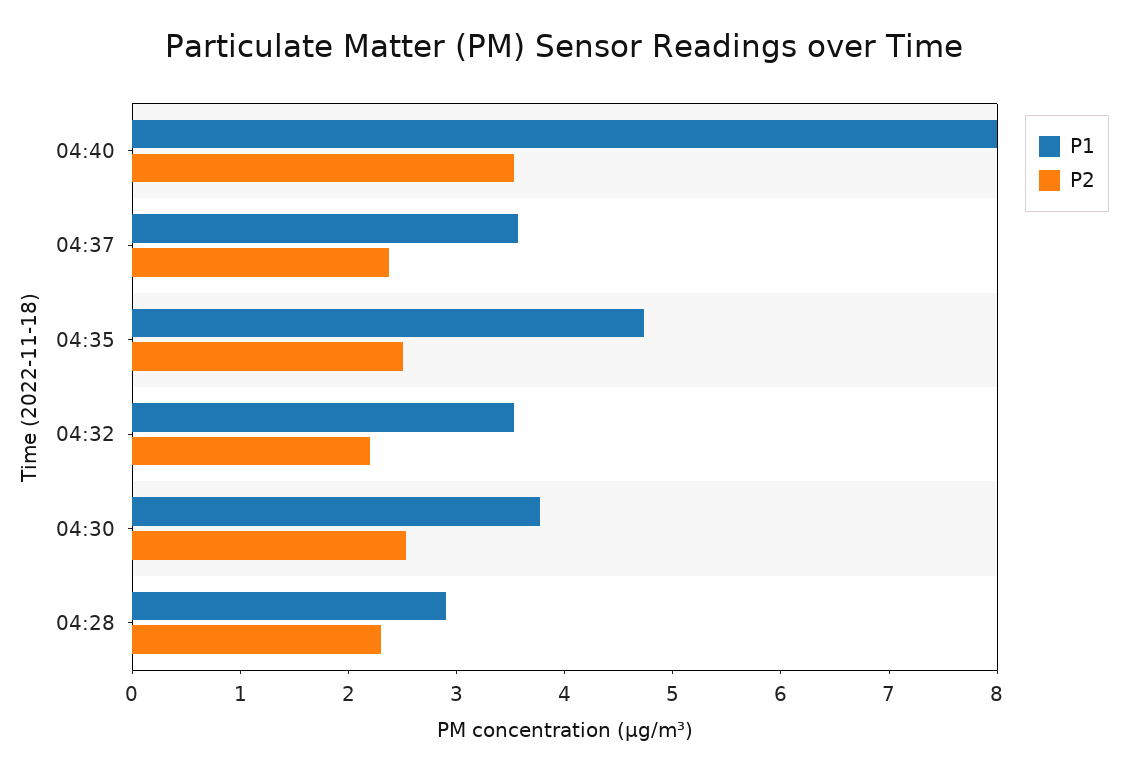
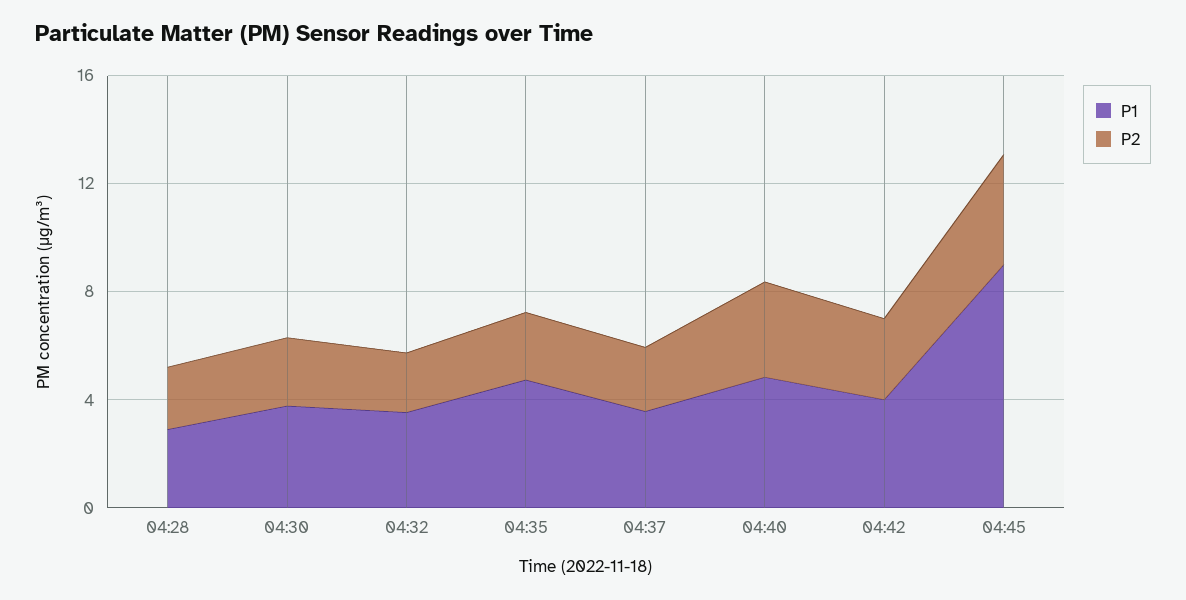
P1, 04:40: 8 -> 5
P1, 04:42: none -> 4
P2, 04:42: none -> 3
P1, 04:45: none -> 9
P2, 04:45: none -> 4

